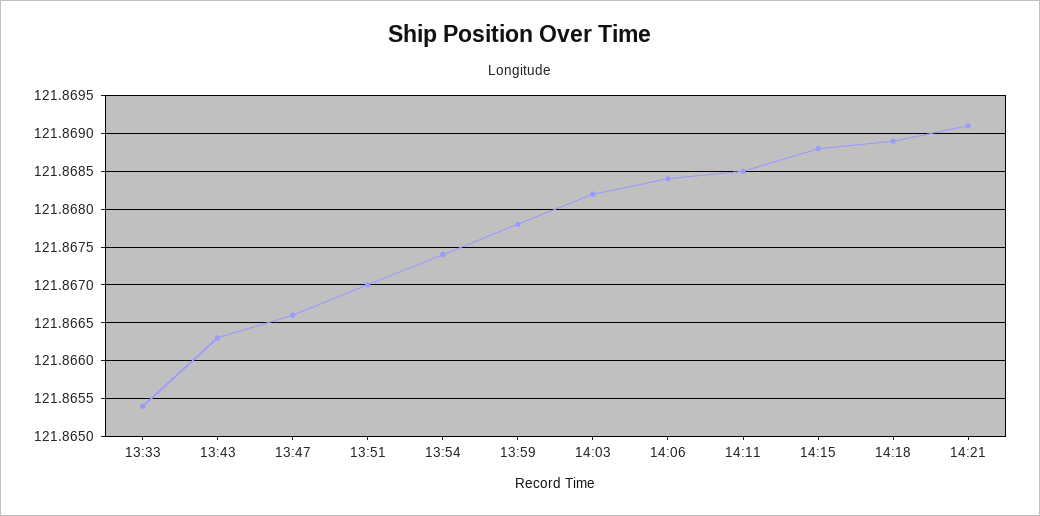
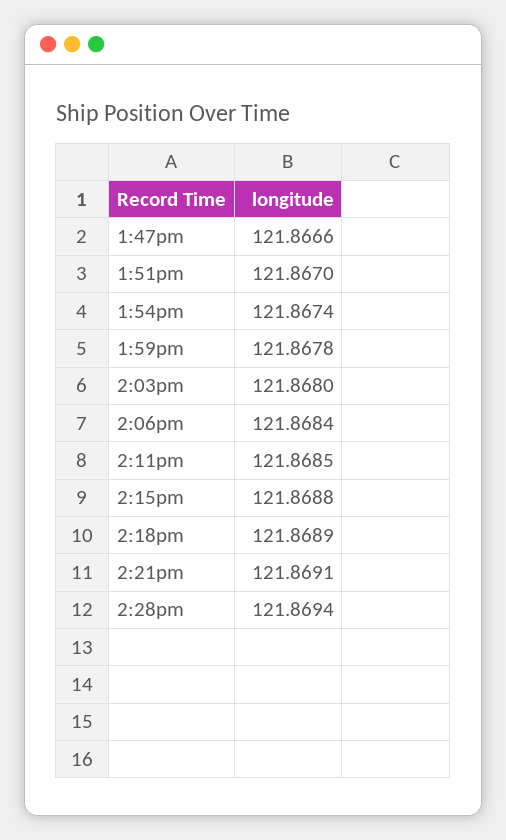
13:33: 121.8654 -> none
13:43: 121.8663 -> none
14:03: 121.8682 -> 121.868
2:28pm: none -> 121.8694

